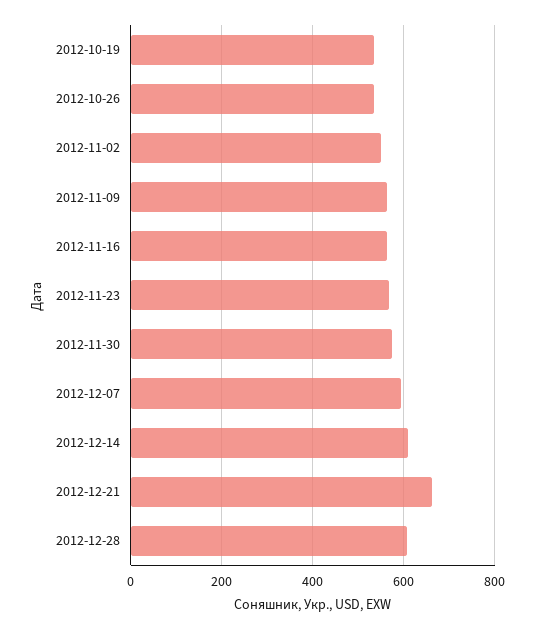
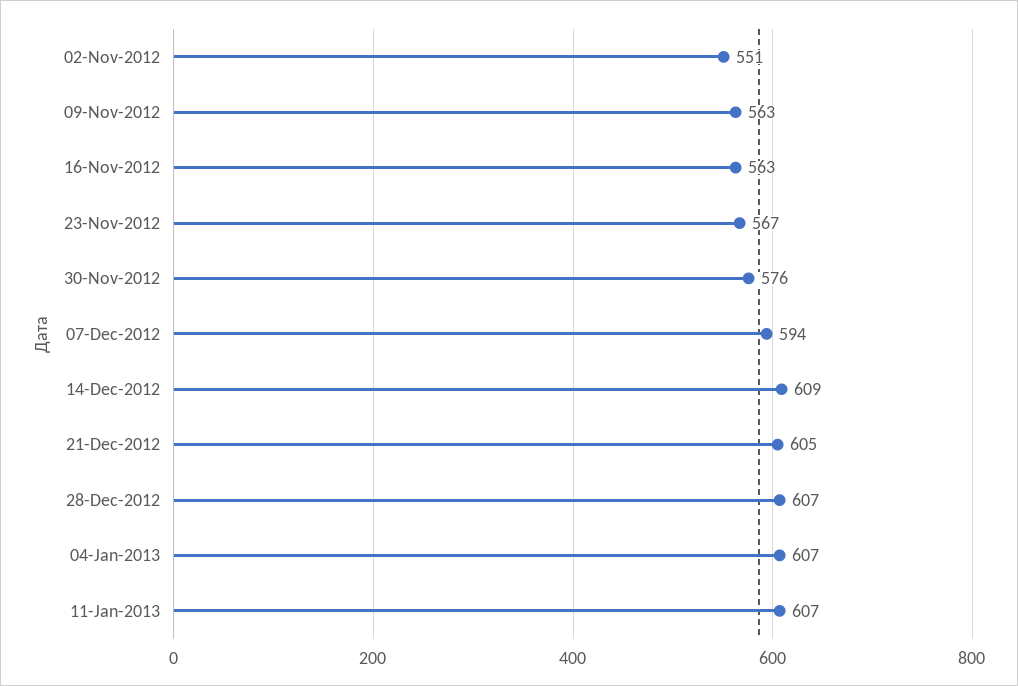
2012-10-19: 540 -> none
2012-10-26: 540 -> none
2012-12-21: 660 -> 605
04-Jan-2013: none -> 607
11-Jan-2013: none -> 607

